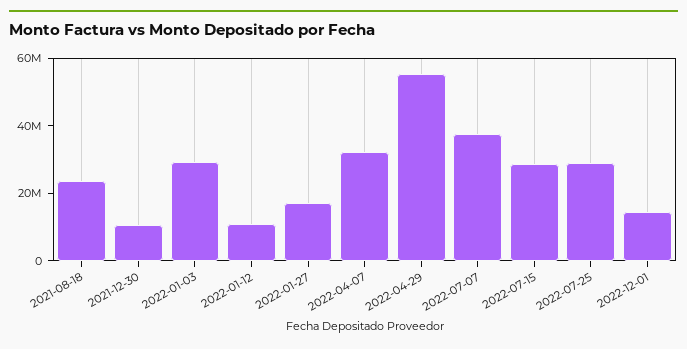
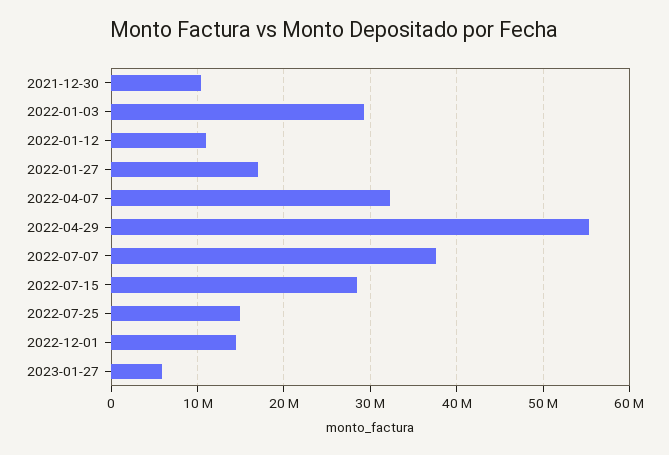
2021-08-18: 25000000 -> none
2022-07-25: 30000000 -> 15000000
2023-01-27: none -> 6000000

